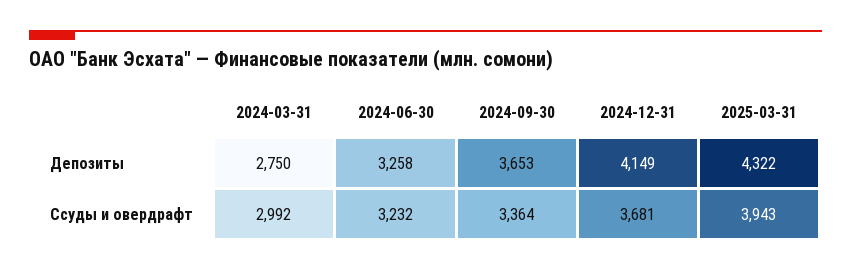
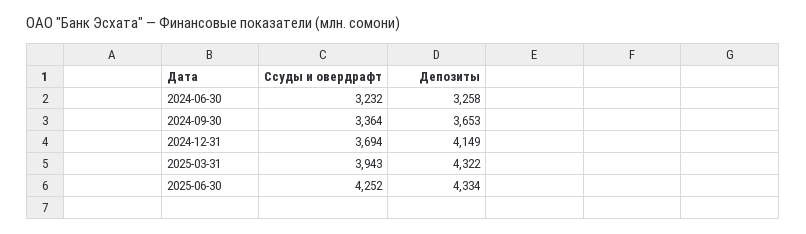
2024-03-31, Депозиты: 2750 -> none
2024-03-31, Ссуды и овердрафт: 2992 -> none
2024-12-31, Ссуды и овердрафт: 3681 -> 3694
2025-06-30, Ссуды и овердрафт: none -> 4252
2025-06-30, Депозиты: none -> 4334

